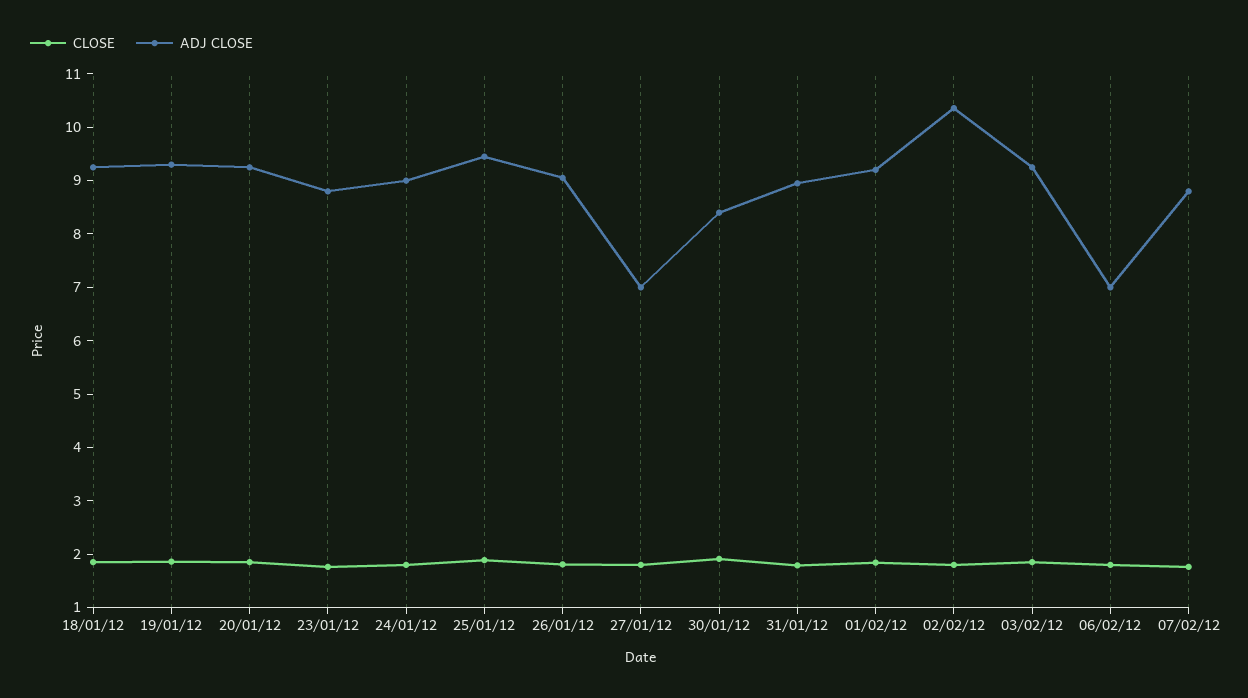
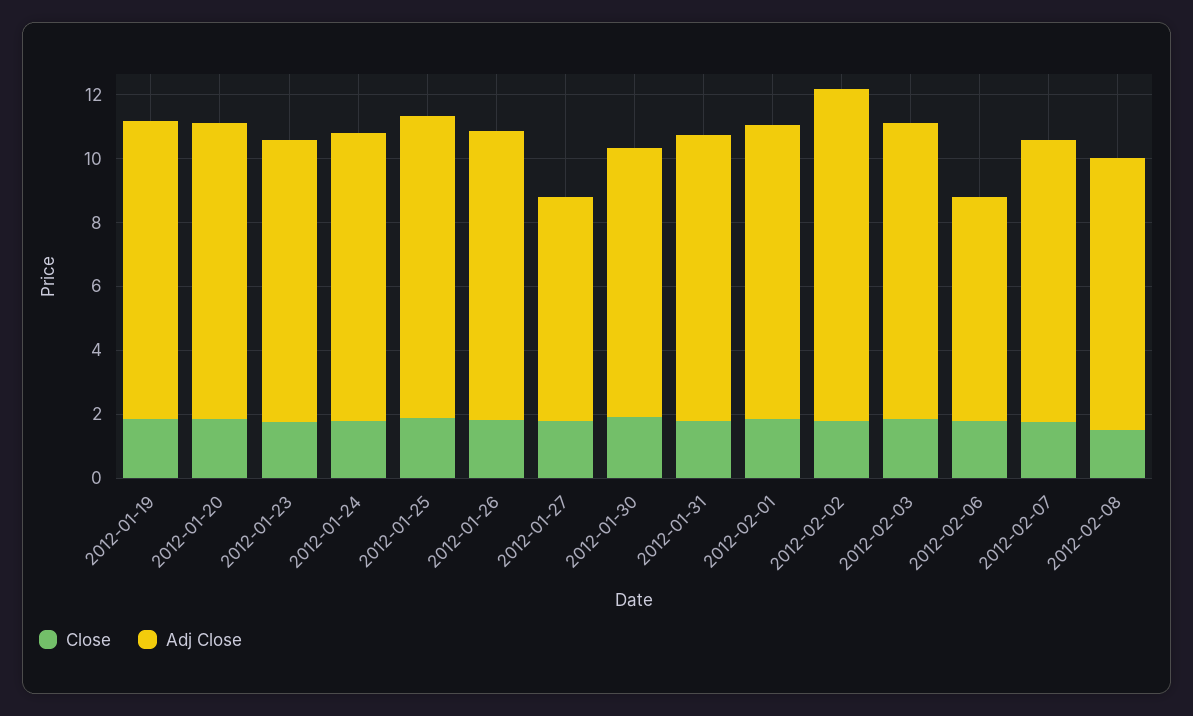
CLOSE, 18/01/12: 1.8 -> none
ADJ CLOSE, 18/01/12: 9.2 -> none
CLOSE, 2012-02-08: none -> 1.5
ADJ CLOSE, 2012-02-08: none -> 8.5

